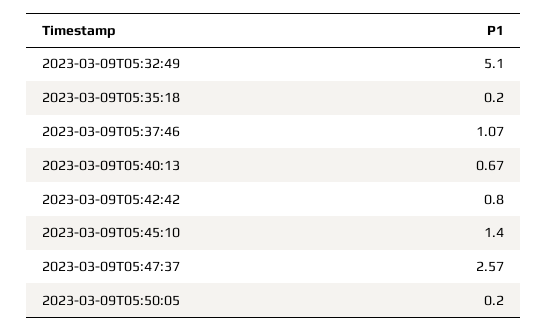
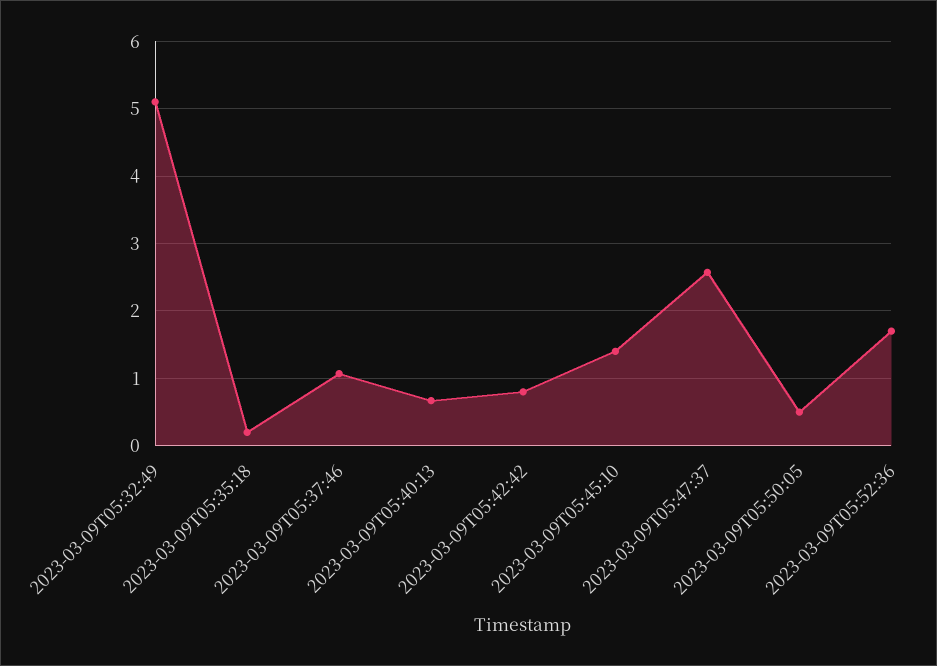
2023-03-09T05:50:05: 0.2 -> 0.5
2023-03-09T05:52:36: none -> 1.7

